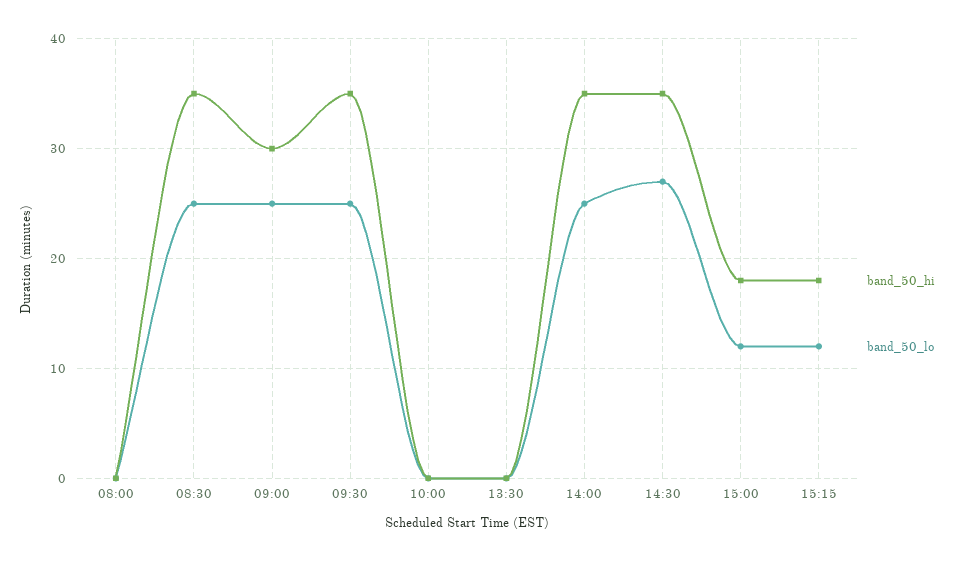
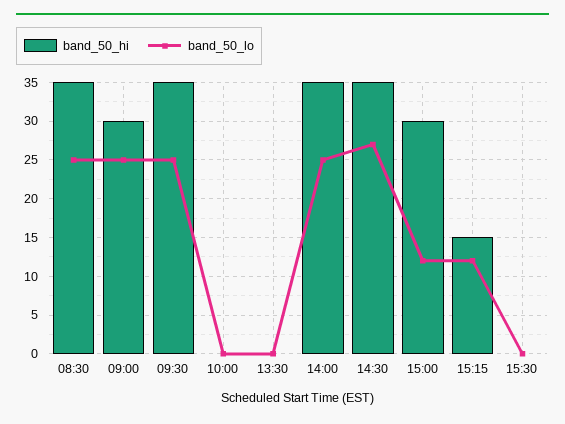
band_50_hi, 08:00: 0 -> none
band_50_lo, 08:00: 0 -> none
band_50_hi, 15:00: 18 -> 30
band_50_hi, 15:15: 18 -> 15
band_50_hi, 15:30: none -> 0
band_50_lo, 15:30: none -> 0

